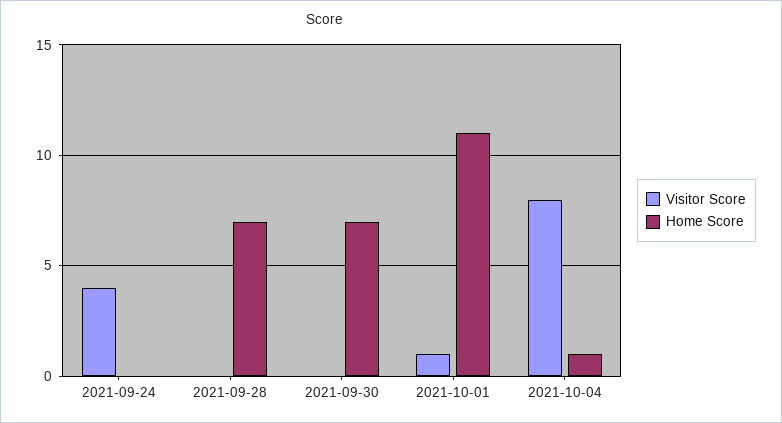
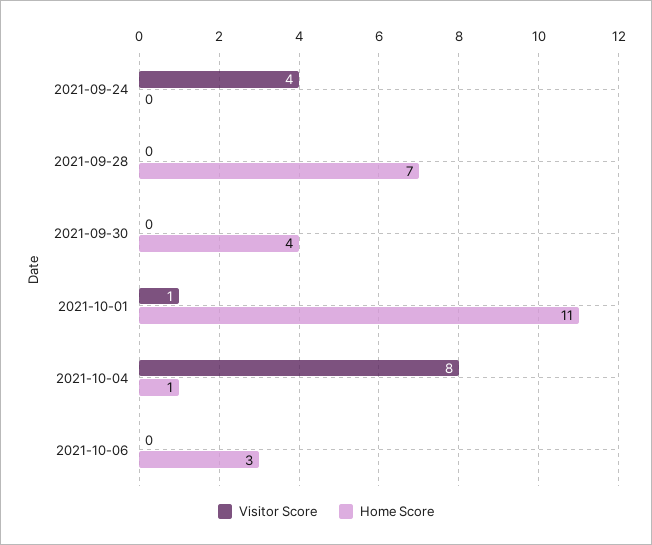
Home Score, 2021-09-30: 7 -> 4
Visitor Score, 2021-10-06: none -> 0
Home Score, 2021-10-06: none -> 3

